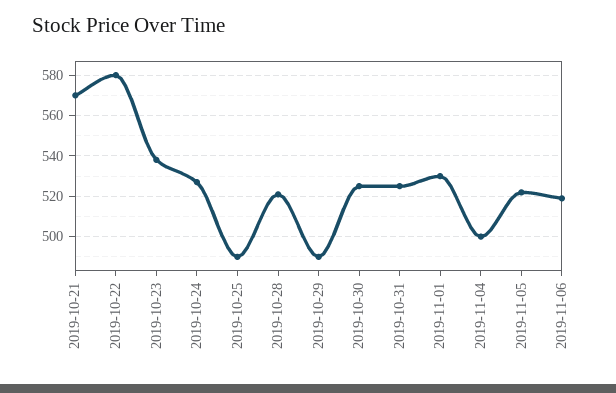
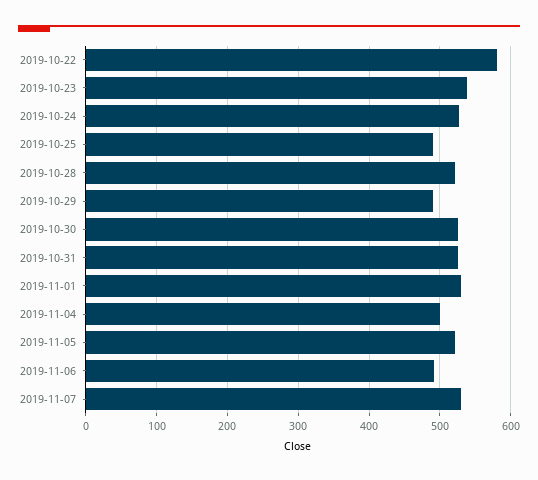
2019-10-21: 570 -> none
2019-11-06: 520 -> 490
2019-11-07: none -> 530

